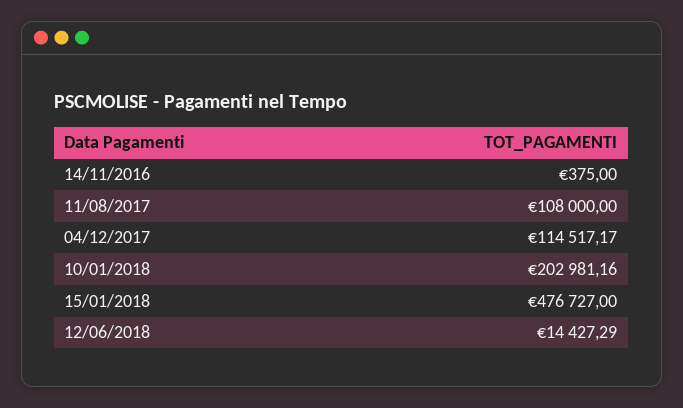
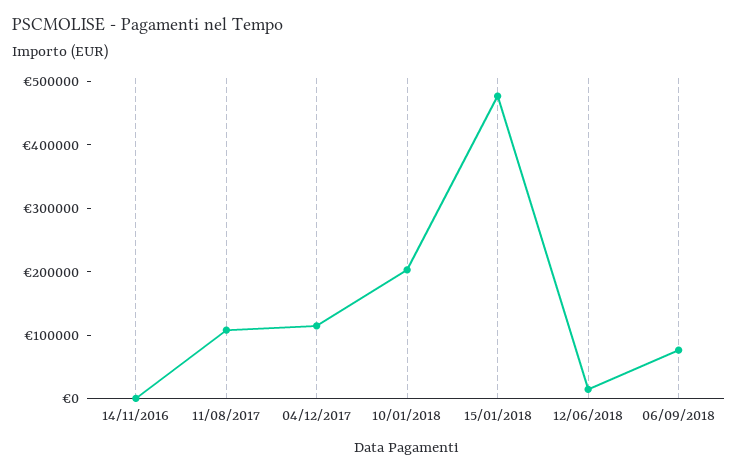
06/09/2018: none -> 80000

